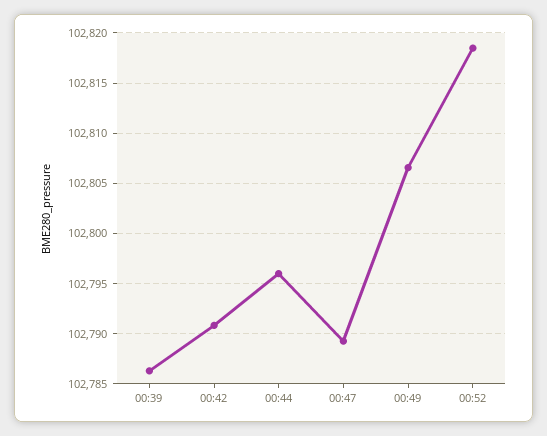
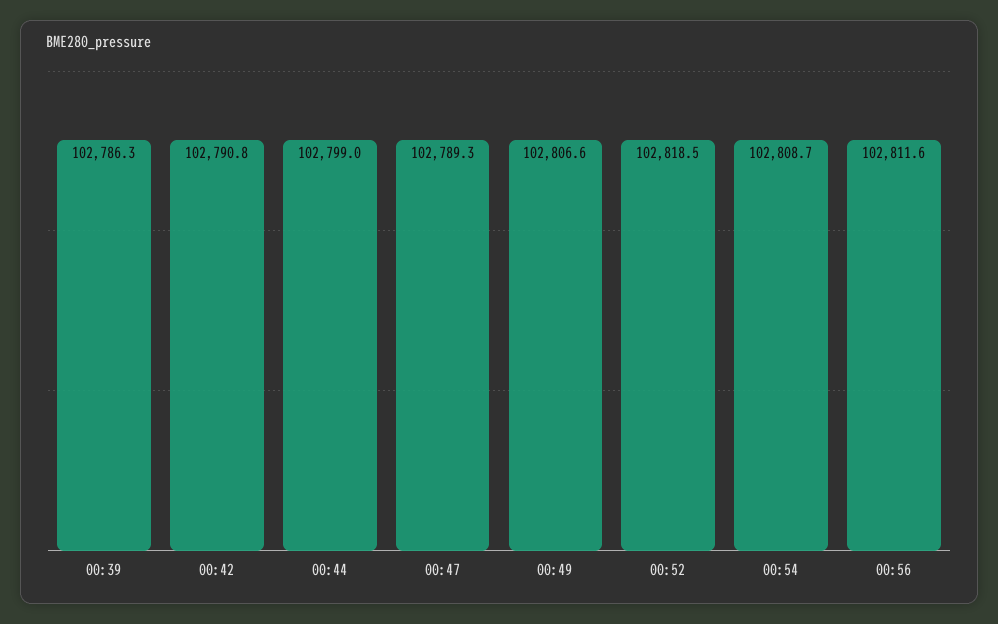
00:44: 102796 -> 102799
00:54: none -> 102808.7
00:56: none -> 102811.6

